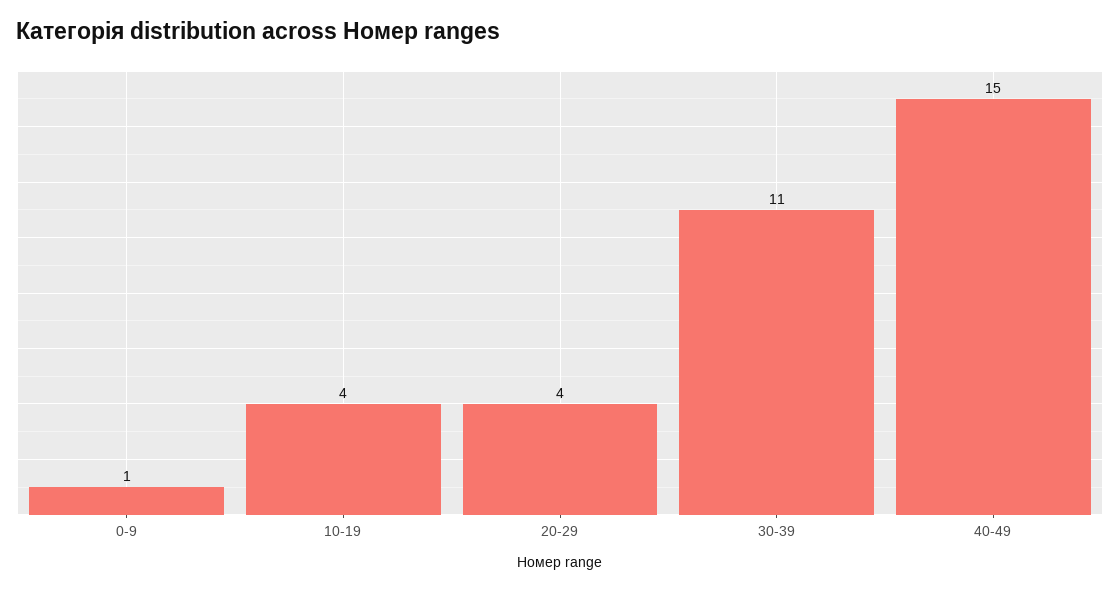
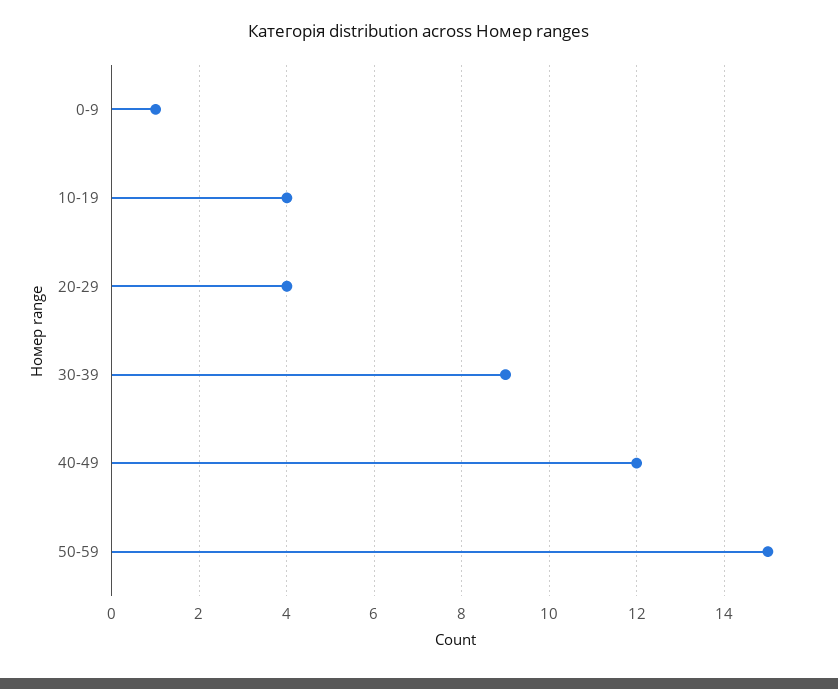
30-39: 11 -> 9
40-49: 15 -> 12
50-59: none -> 15

